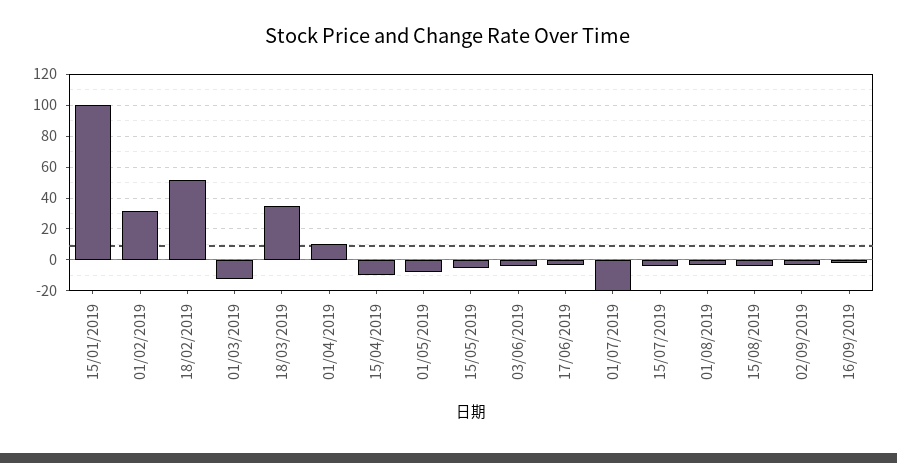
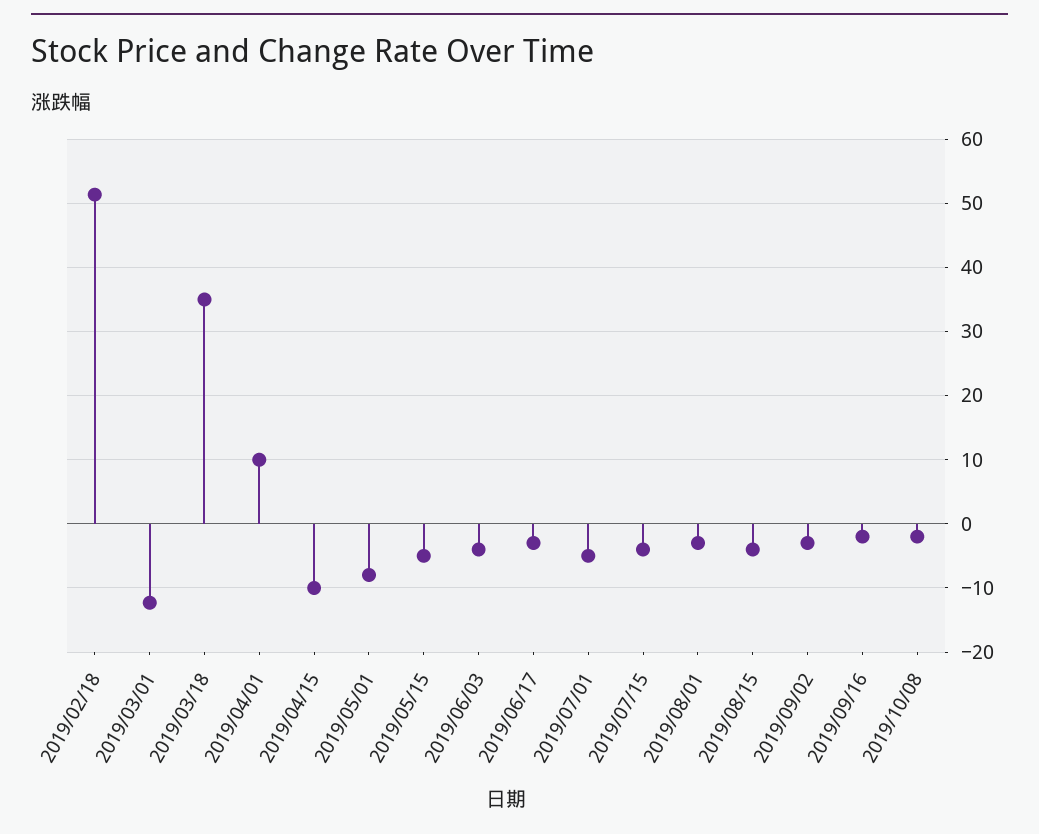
15/01/2019: 100 -> none
01/02/2019: 30 -> none
01/07/2019: -20 -> -5
2019/10/08: none -> -2

